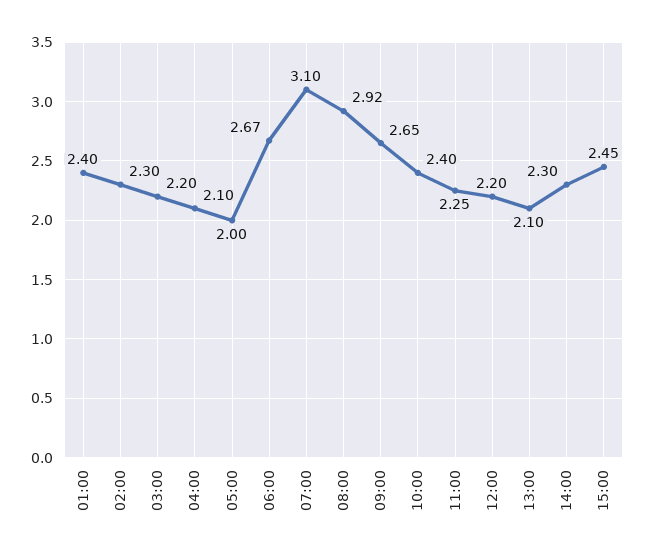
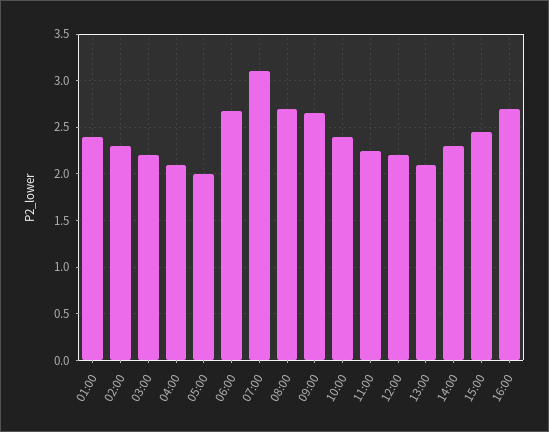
08:00: 2.92 -> 2.7
16:00: none -> 2.7

